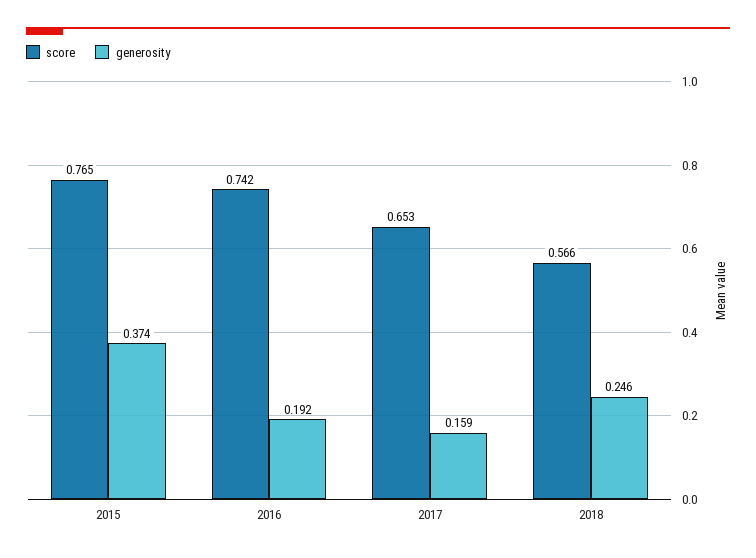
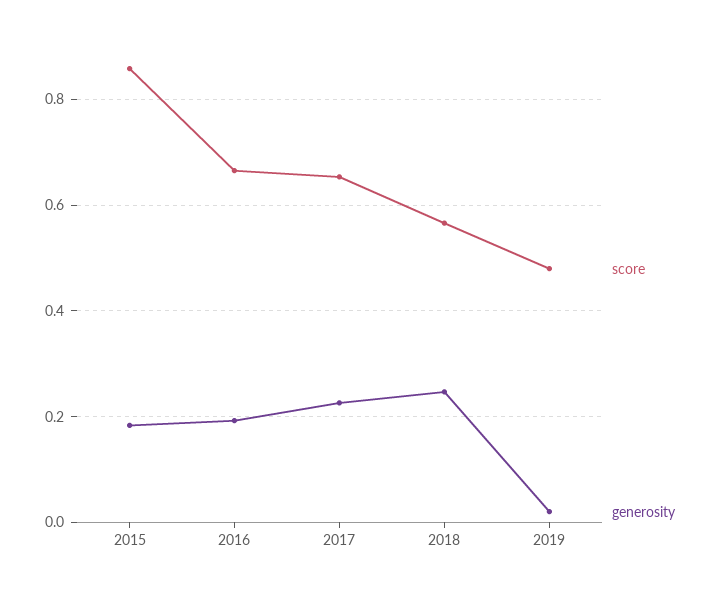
score, 2015: 0.765 -> 0.86
generosity, 2015: 0.374 -> 0.18
score, 2016: 0.742 -> 0.66
generosity, 2017: 0.159 -> 0.22
score, 2019: none -> 0.48
generosity, 2019: none -> 0.02

